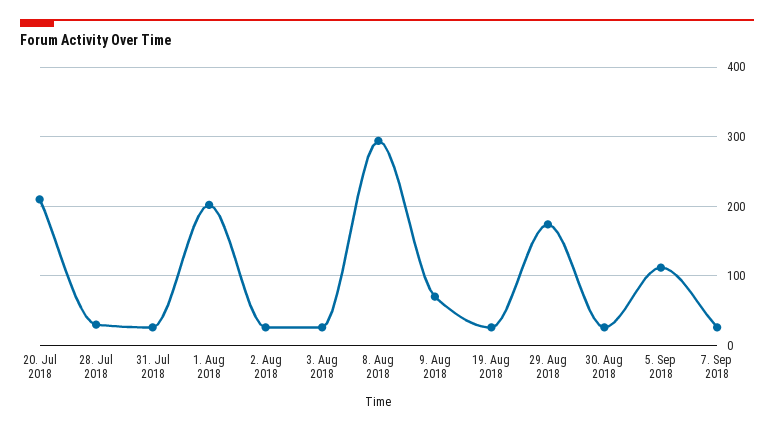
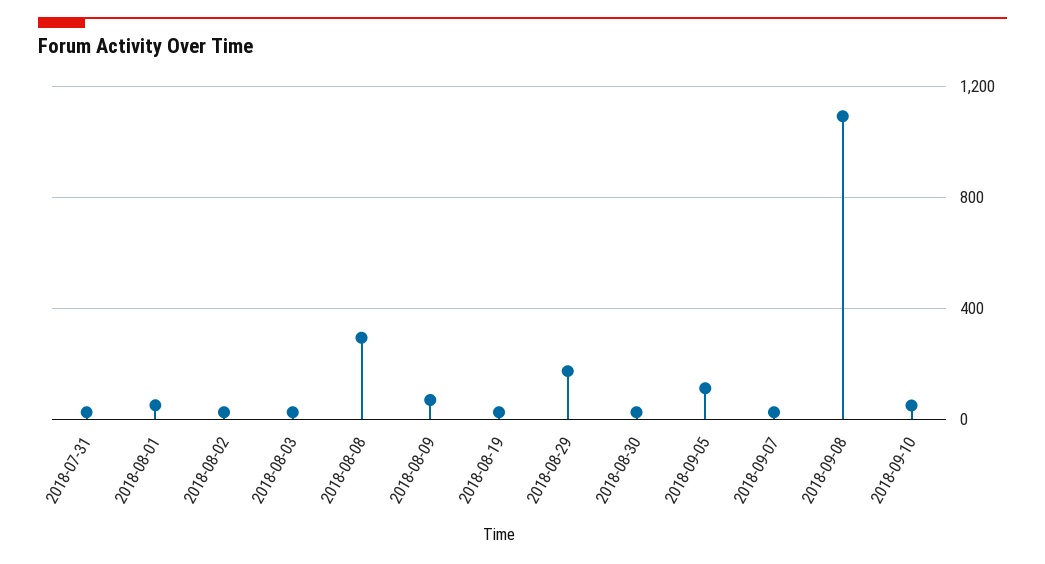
20. Jul 2018: 210 -> none
28. Jul 2018: 30 -> none
1. Aug 2018: 200 -> 50
2018-09-08: none -> 1100
2018-09-10: none -> 50

